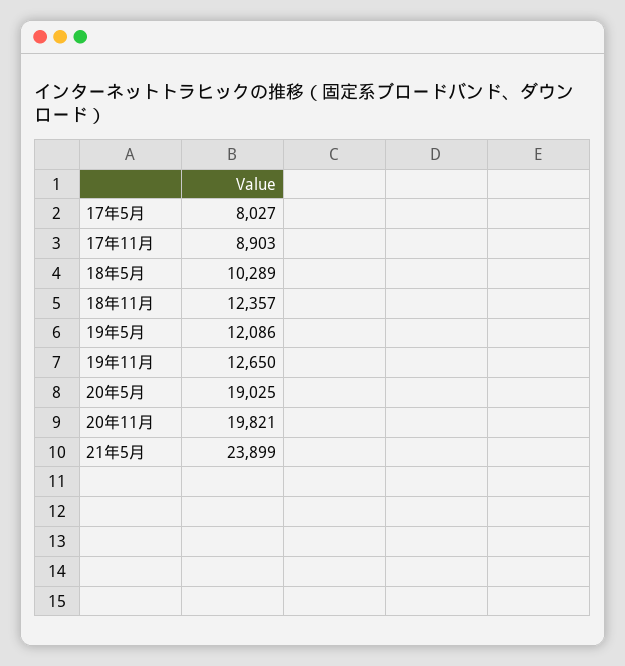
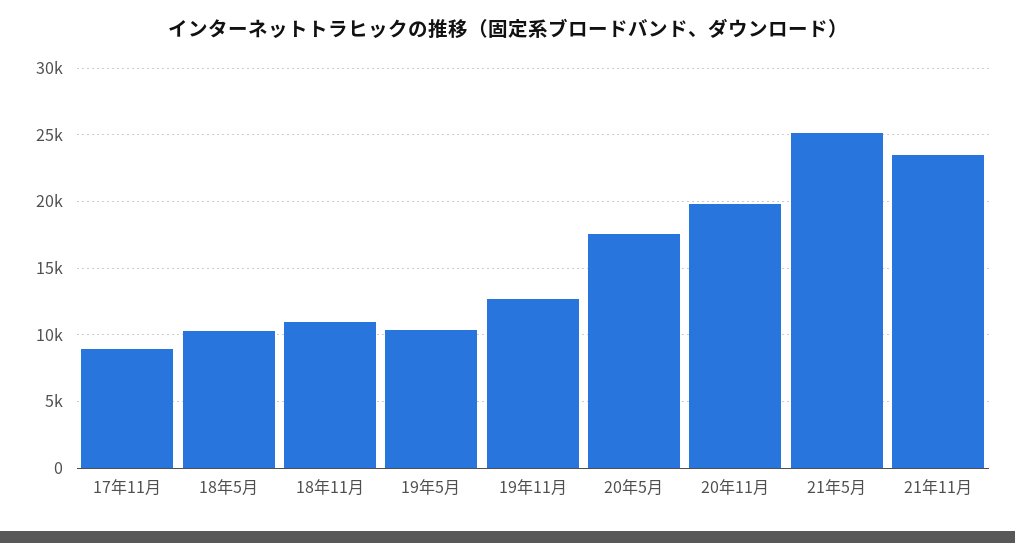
17年5月: 8027 -> none
18年11月: 12357 -> 11000
19年5月: 12086 -> 10500
20年5月: 19025 -> 17500
21年5月: 23899 -> 25000
21年11月: none -> 23500

